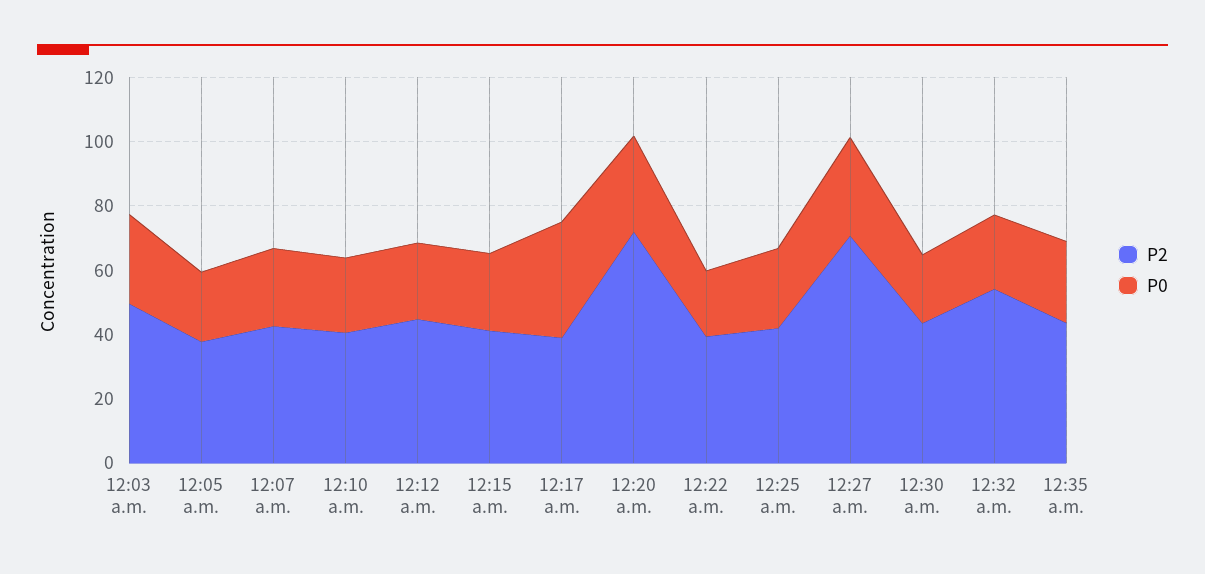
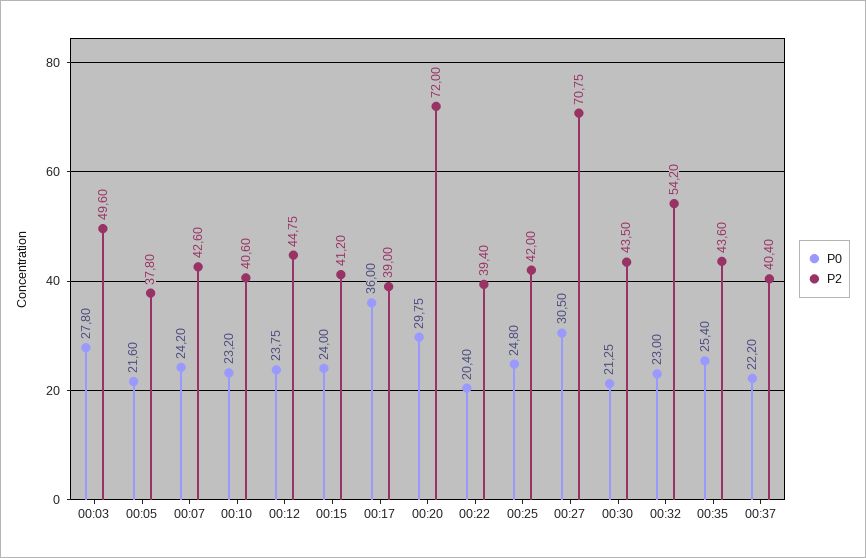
P0, 00:37: none -> 22.2
P2, 00:37: none -> 40.4

